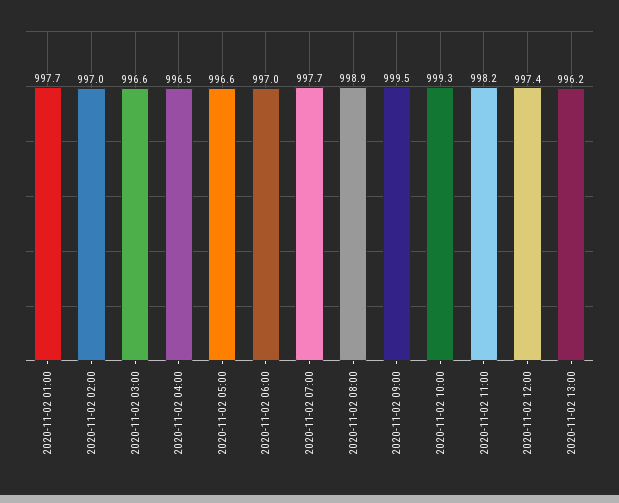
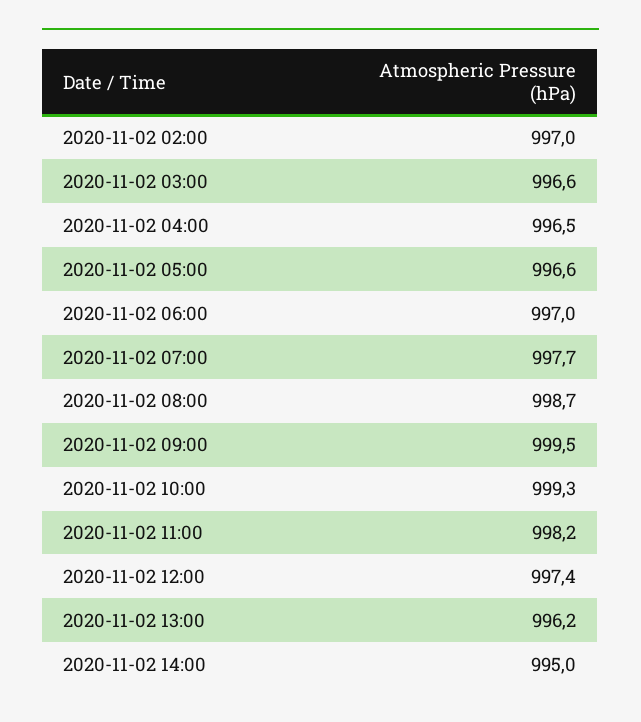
2020-11-02 01:00: 997.7 -> none
2020-11-02 08:00: 998.9 -> 998.7
2020-11-02 14:00: none -> 995

